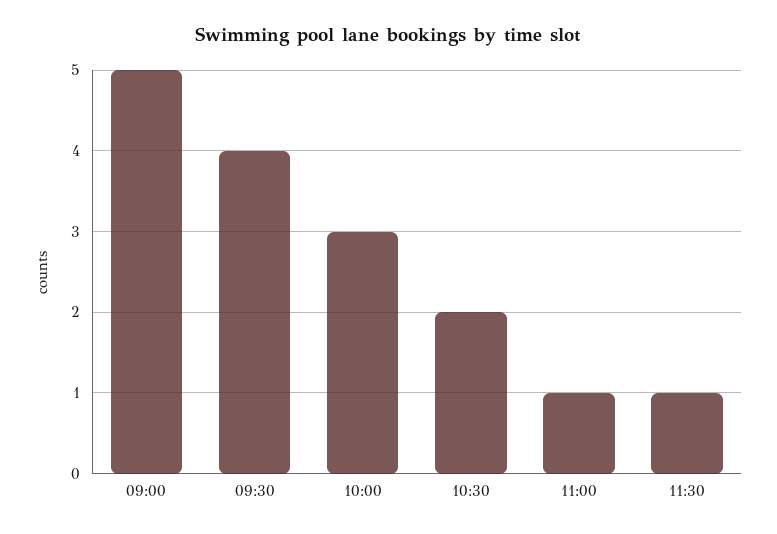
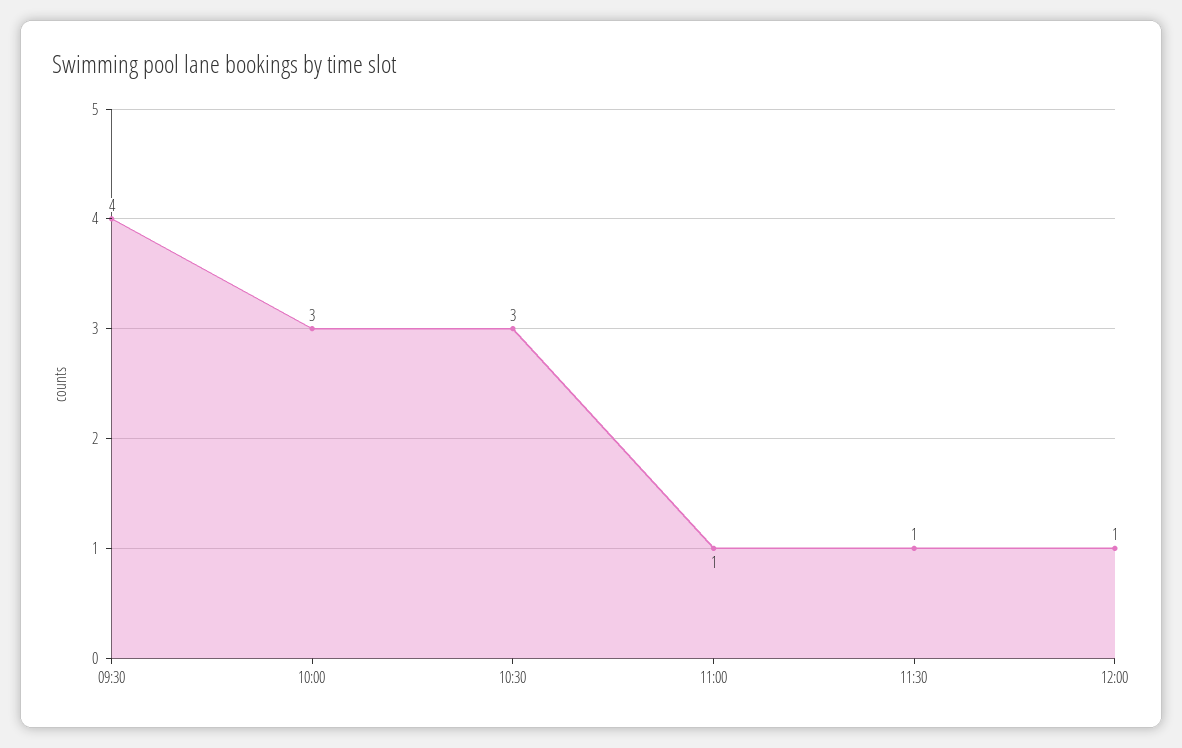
09:00: 5 -> none
10:30: 2 -> 3
12:00: none -> 1

